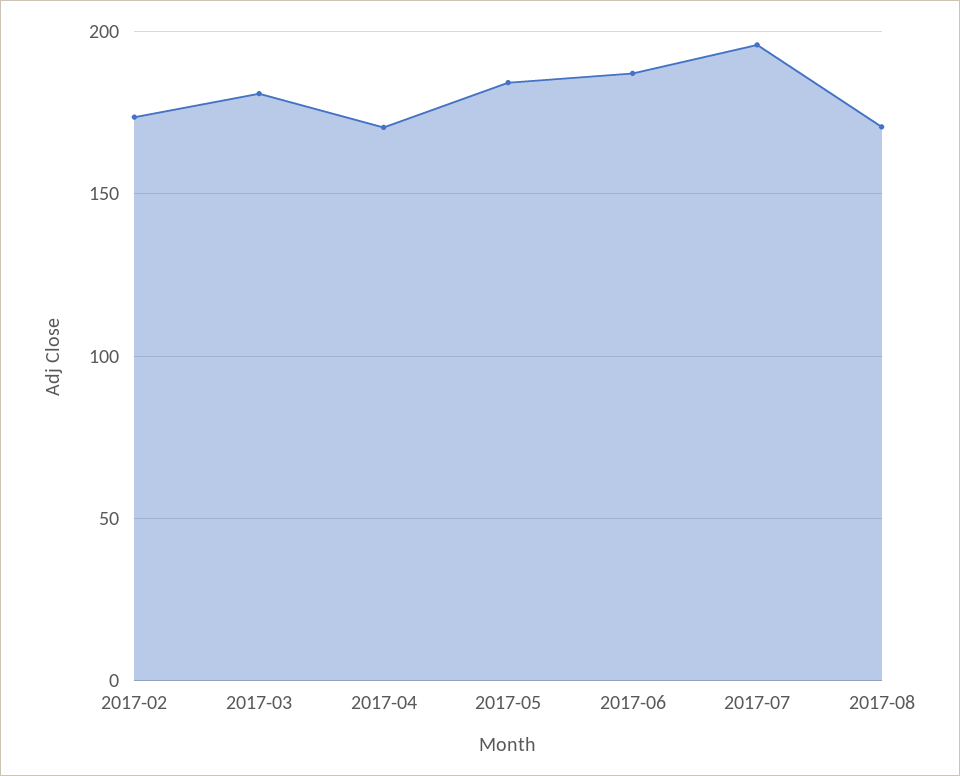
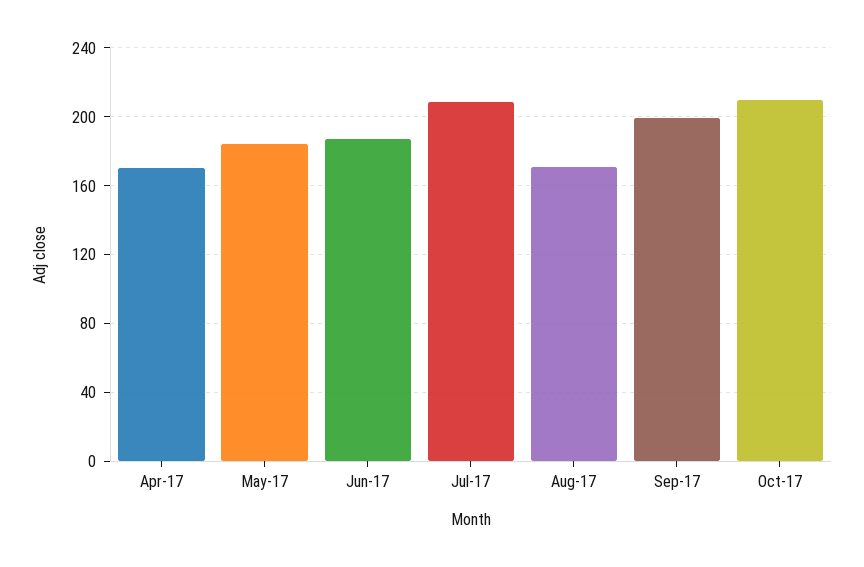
2017-02: 175 -> none
2017-03: 180 -> none
2017-07: 195 -> 210
Sep-17: none -> 200
Oct-17: none -> 210

